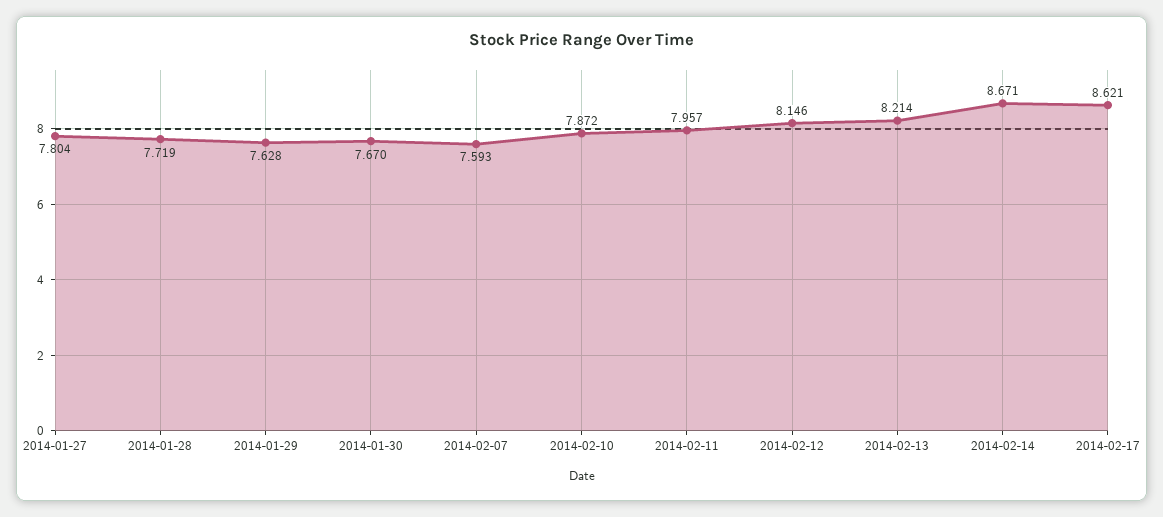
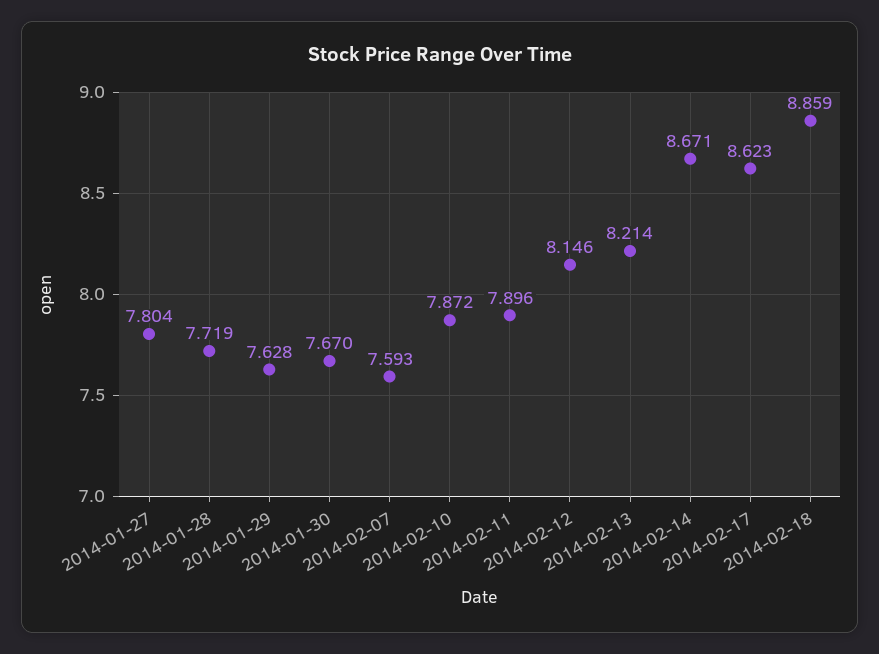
2014-02-11: 7.957 -> 7.896
2014-02-17: 8.621 -> 8.623
2014-02-18: none -> 8.859

